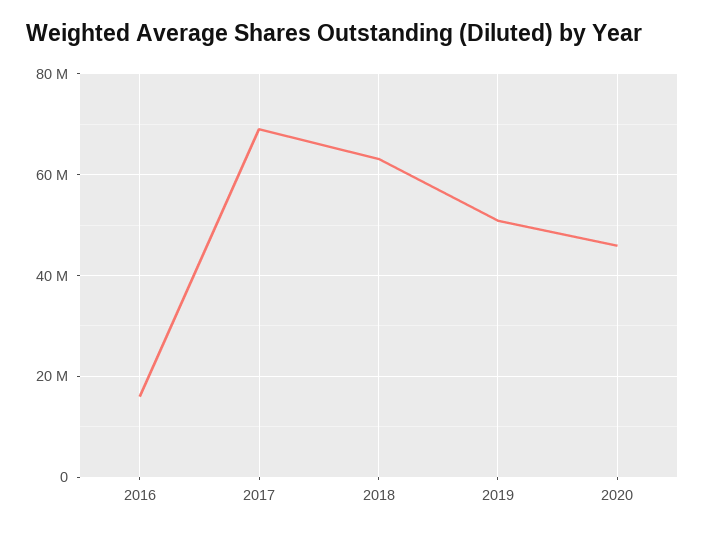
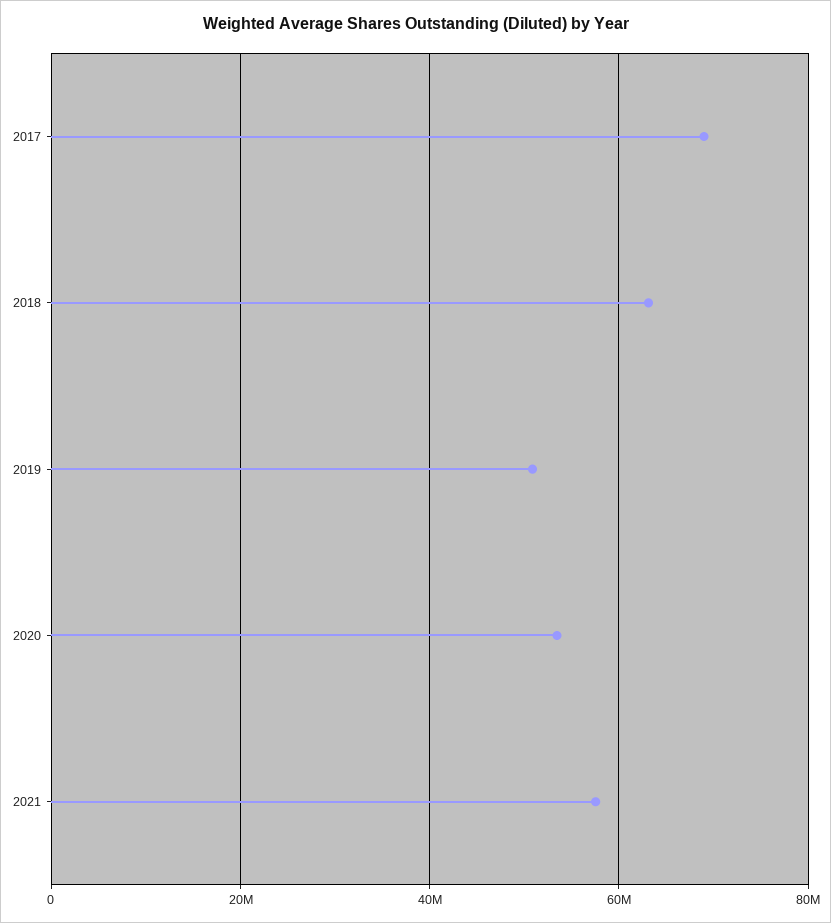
2016: 16000000 -> none
2020: 46000000 -> 54000000
2021: none -> 58000000

